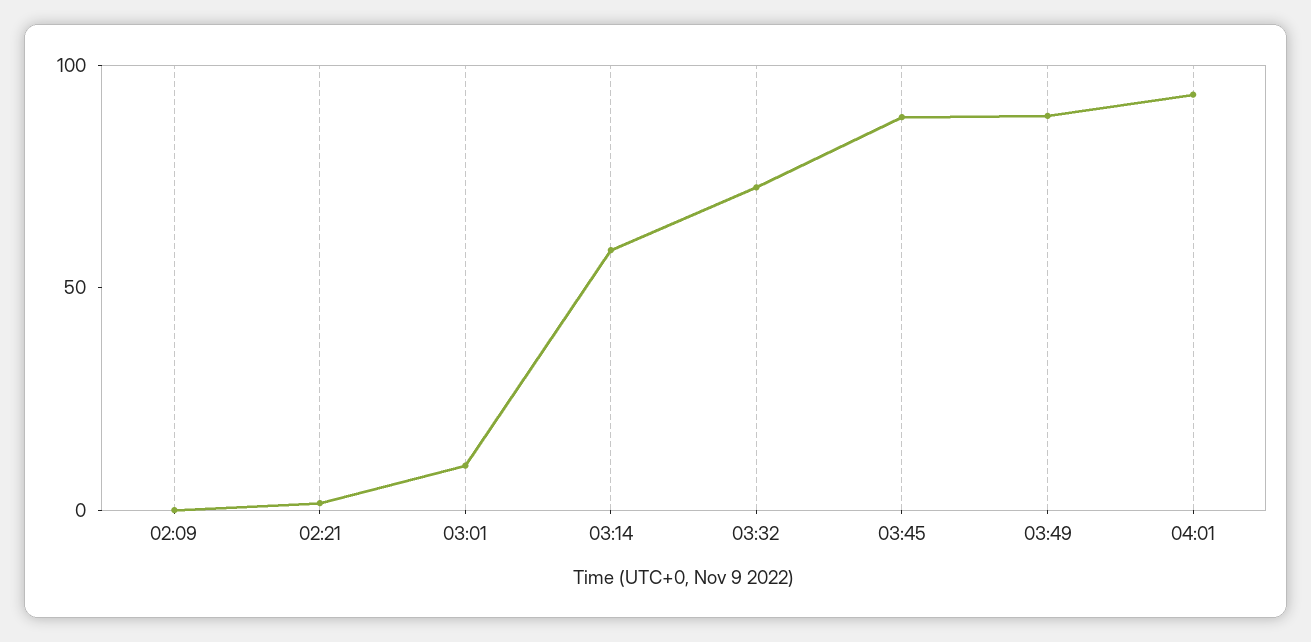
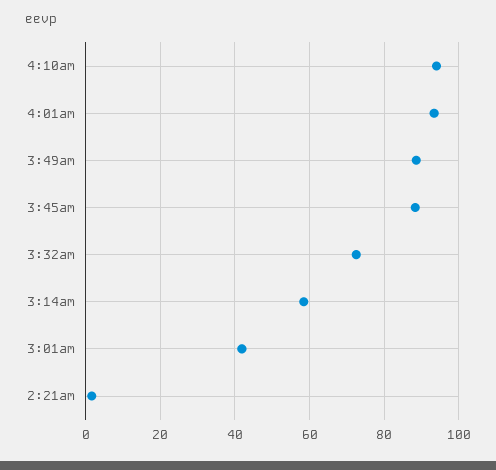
02:09: 0 -> none
03:01: 10 -> 42
4:10am: none -> 94

